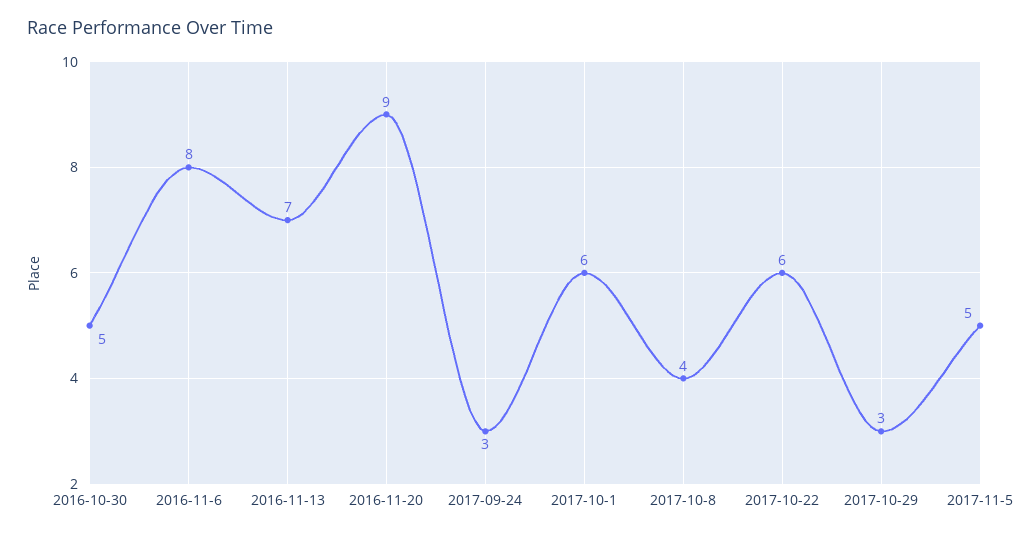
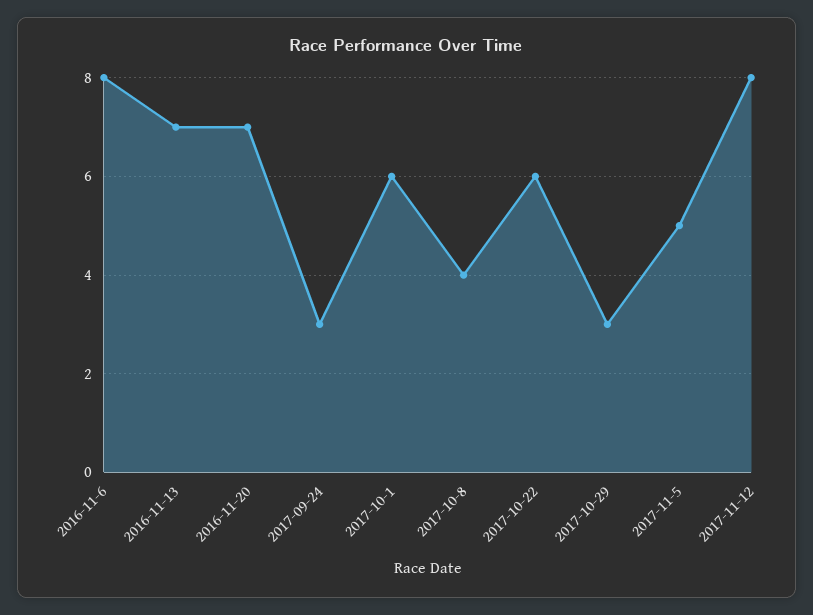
2016-10-30: 5 -> none
2016-11-20: 9 -> 7
2017-11-12: none -> 8

